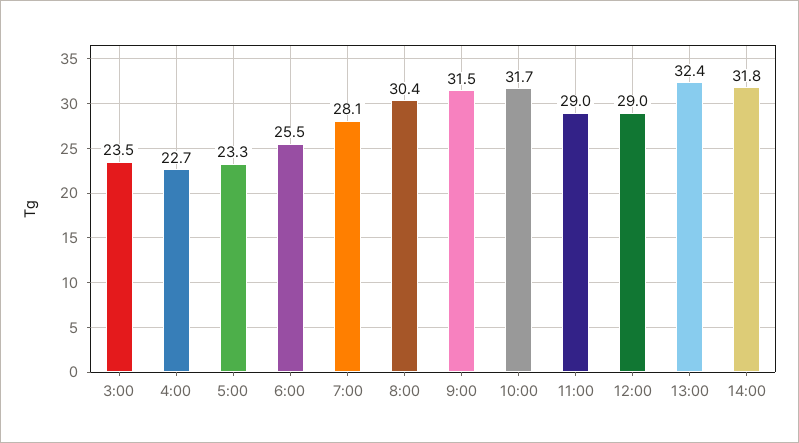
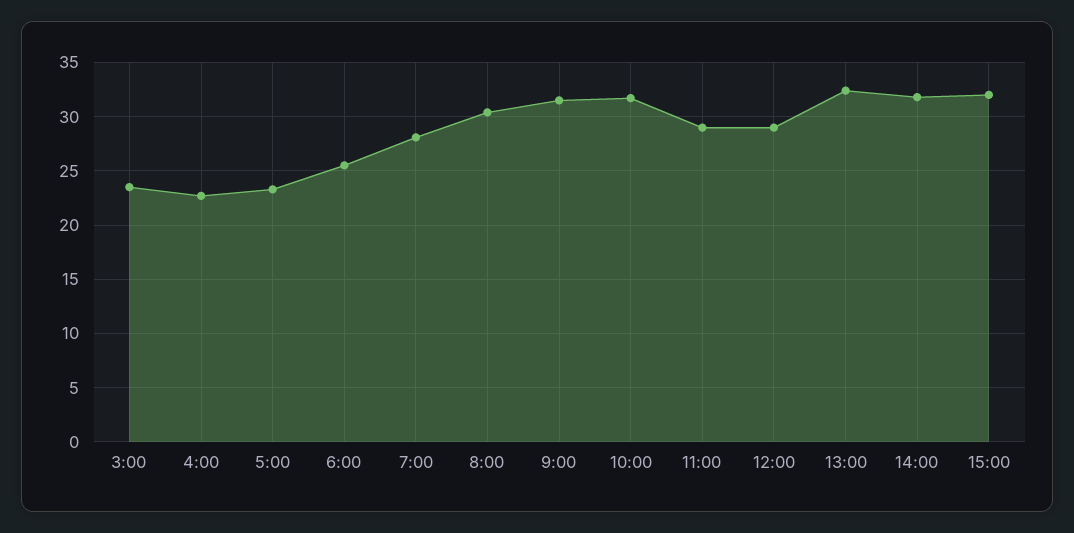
15:00: none -> 32

